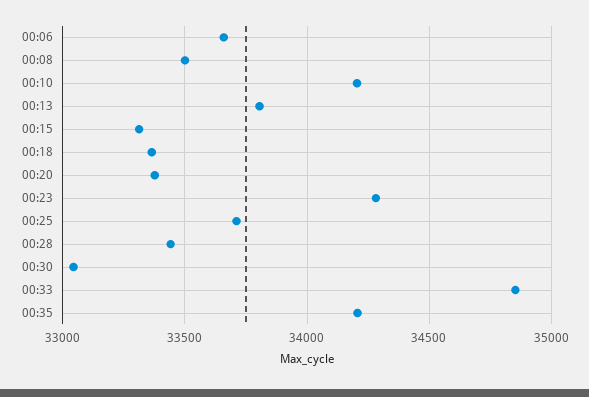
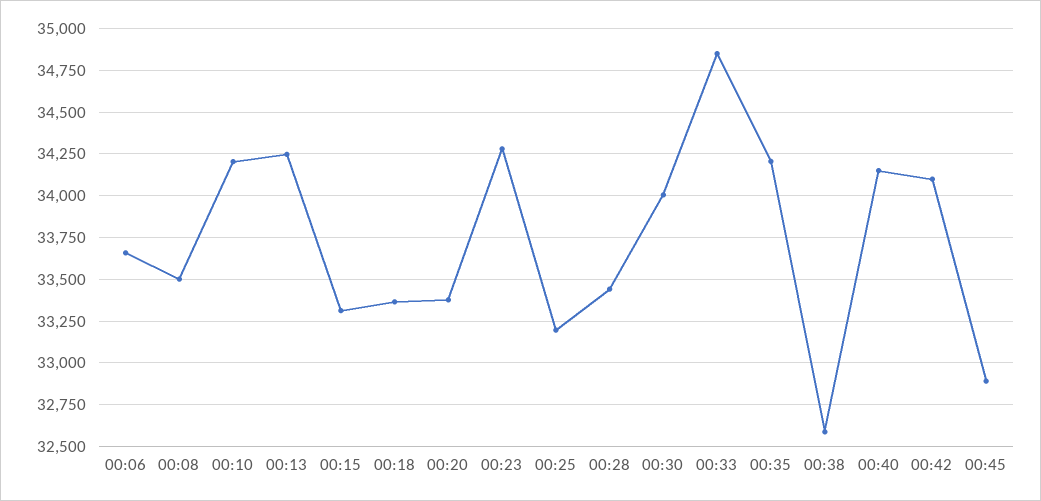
00:13: 33800 -> 34250
00:25: 33700 -> 33200
00:30: 33050 -> 34000
00:38: none -> 32600
00:40: none -> 34150
00:42: none -> 34100
00:45: none -> 32900

